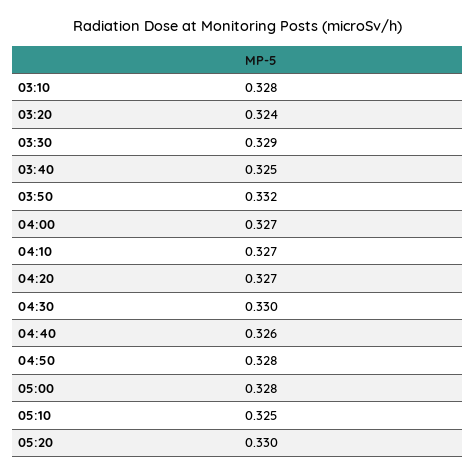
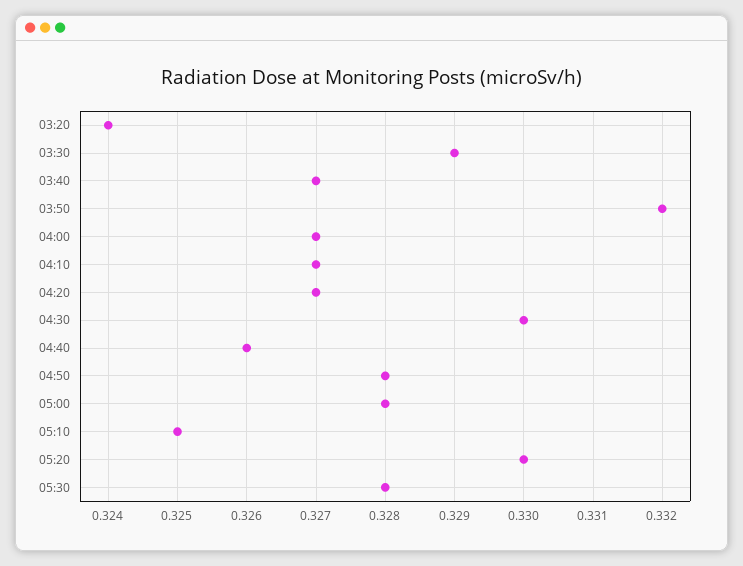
03:10: 0.328 -> none
03:40: 0.325 -> 0.327
05:30: none -> 0.328

